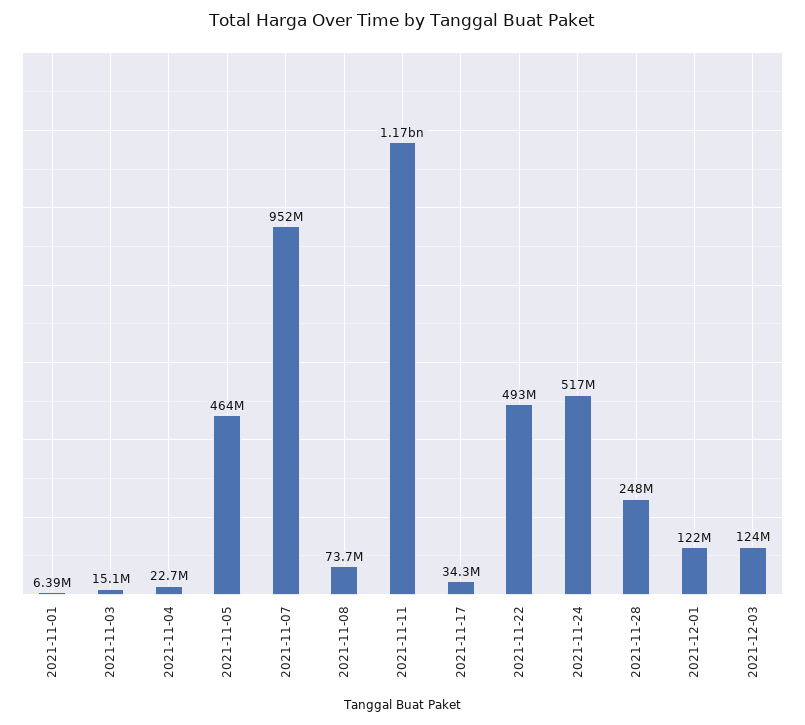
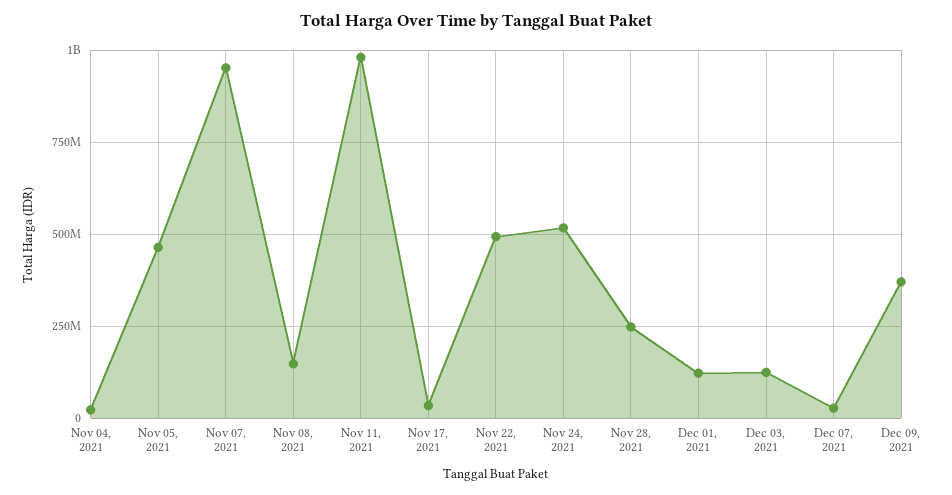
2021-11-01: 6390000 -> none
2021-11-03: 15100000 -> none
2021-11-08: 73700000 -> 150000000
2021-11-11: 1170000000 -> 975000000
Dec 07, 2021: none -> 25000000
Dec 09, 2021: none -> 375000000

